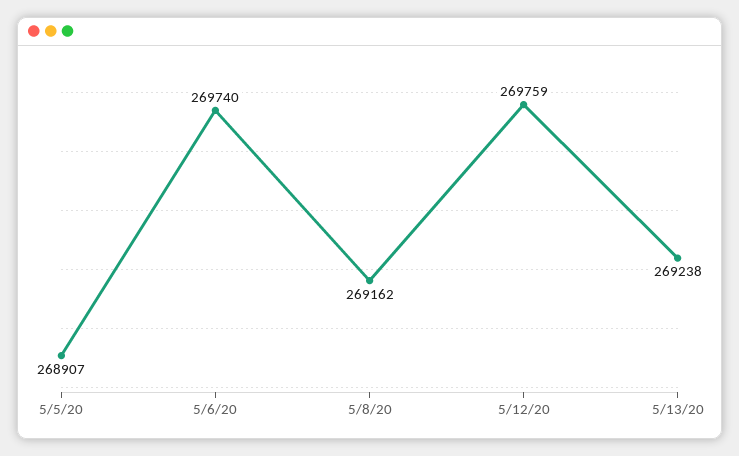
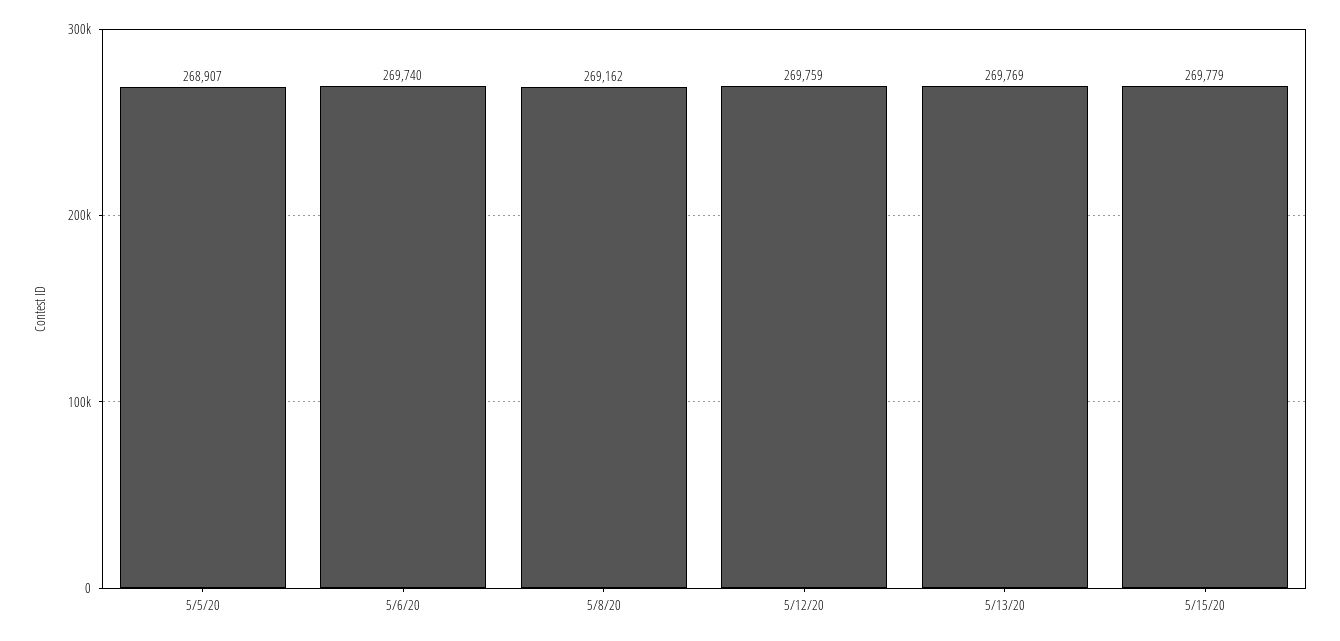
5/13/20: 269238 -> 269769
5/15/20: none -> 269779

